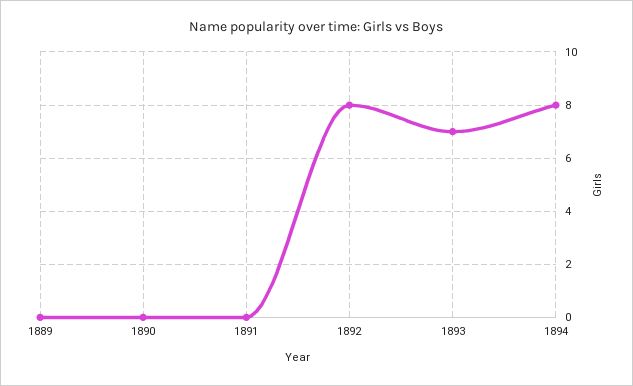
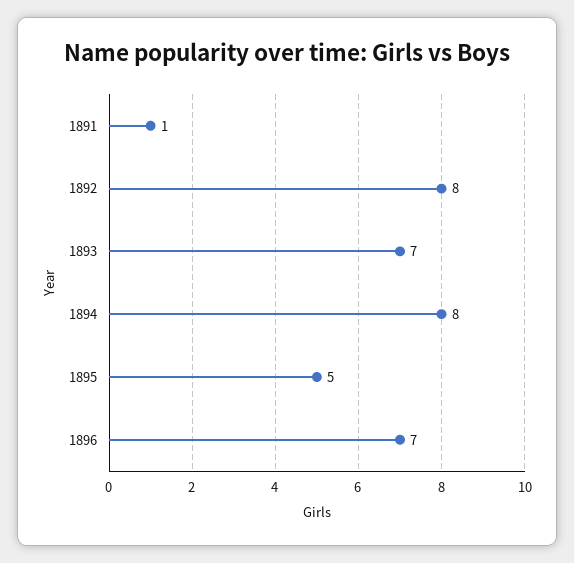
1889: 0 -> none
1890: 0 -> none
1891: 0 -> 1
1895: none -> 5
1896: none -> 7

